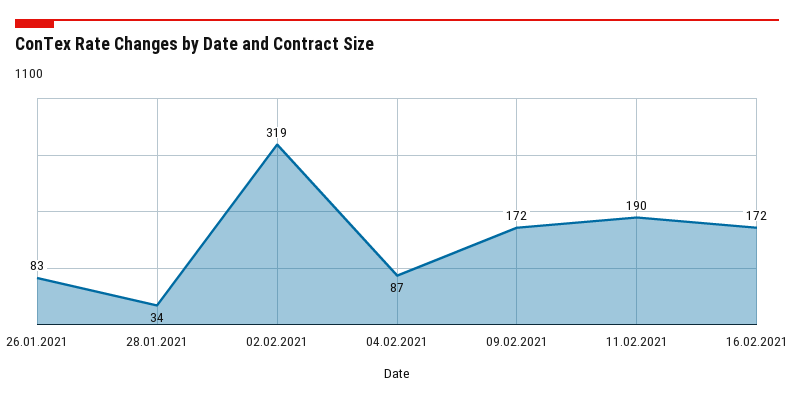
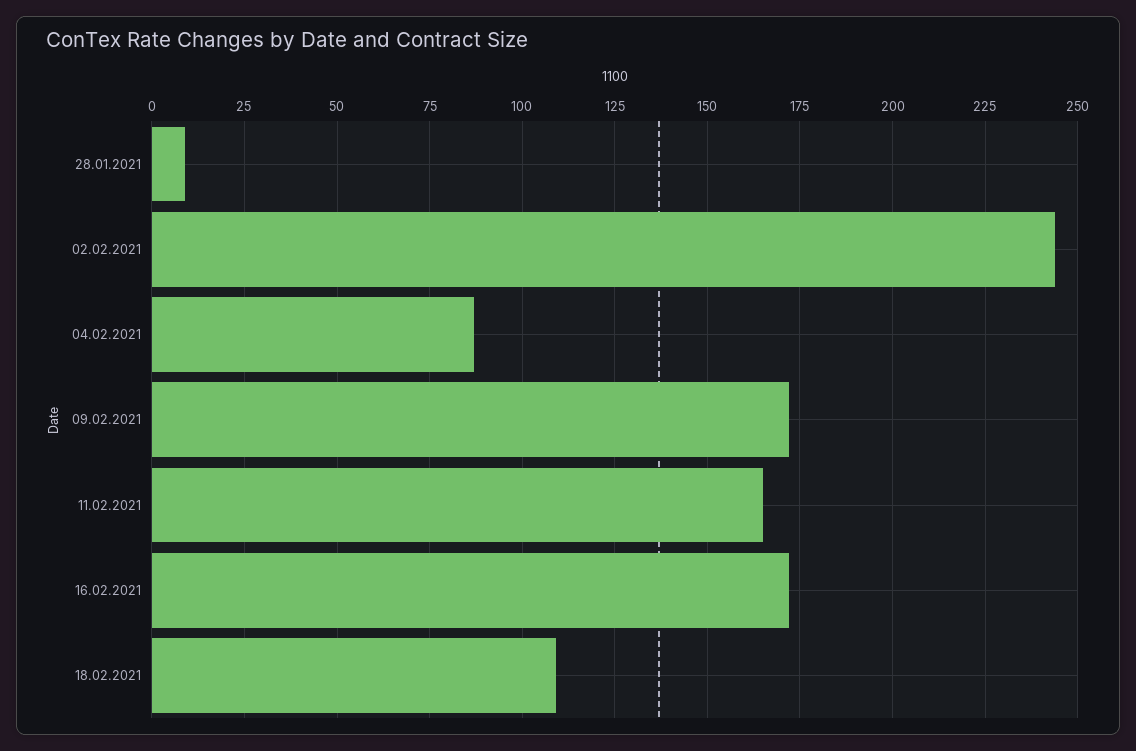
26.01.2021: 83 -> none
28.01.2021: 34 -> 10
02.02.2021: 319 -> 245
11.02.2021: 190 -> 165
18.02.2021: none -> 110

